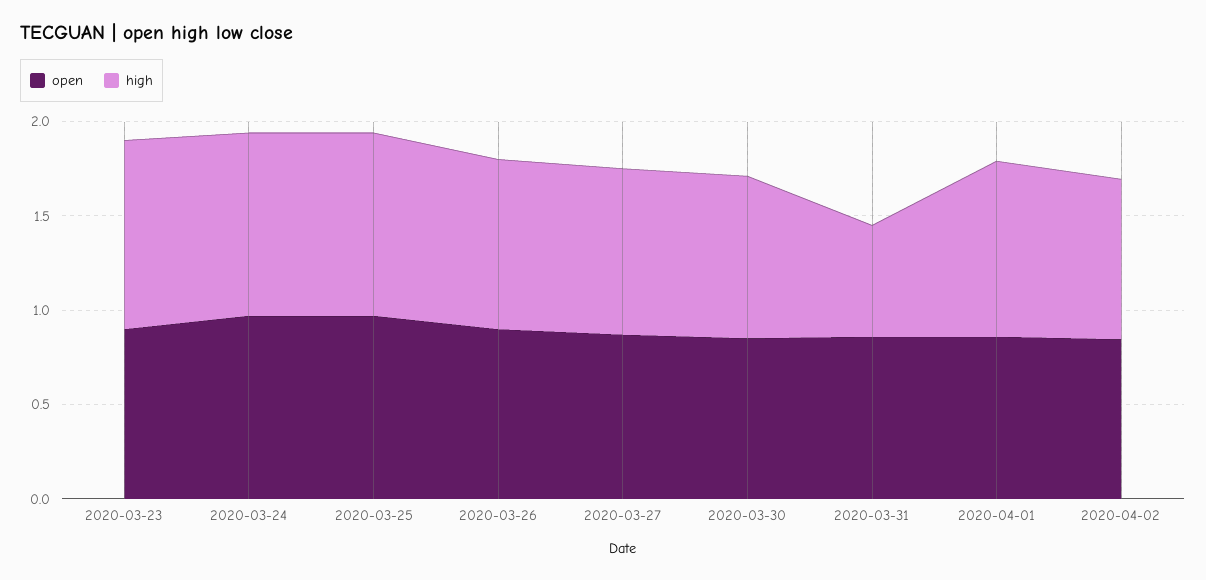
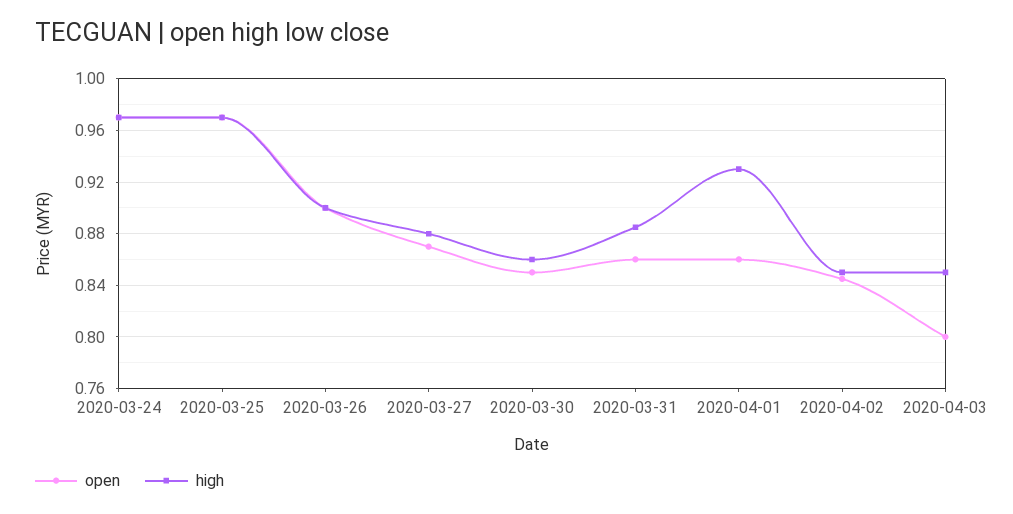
open, 2020-03-23: 0.9 -> none
high, 2020-03-23: 1 -> none
high, 2020-03-31: 0.6 -> 0.885
open, 2020-04-03: none -> 0.8
high, 2020-04-03: none -> 0.85

